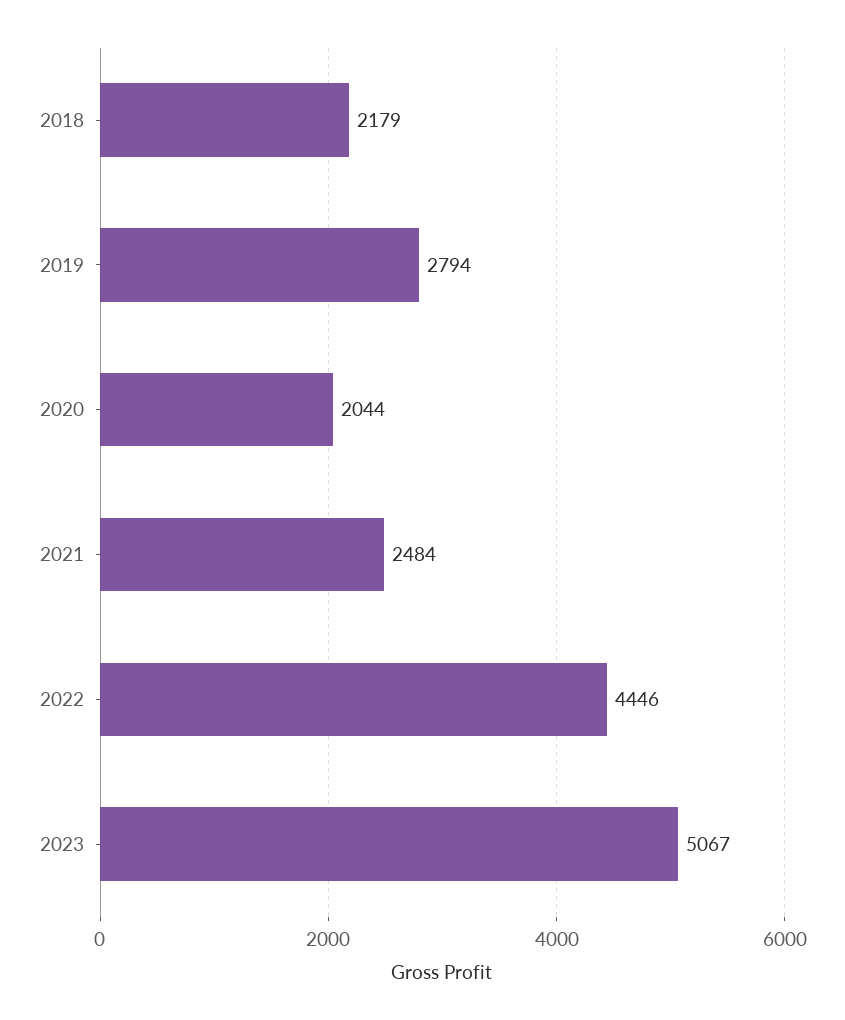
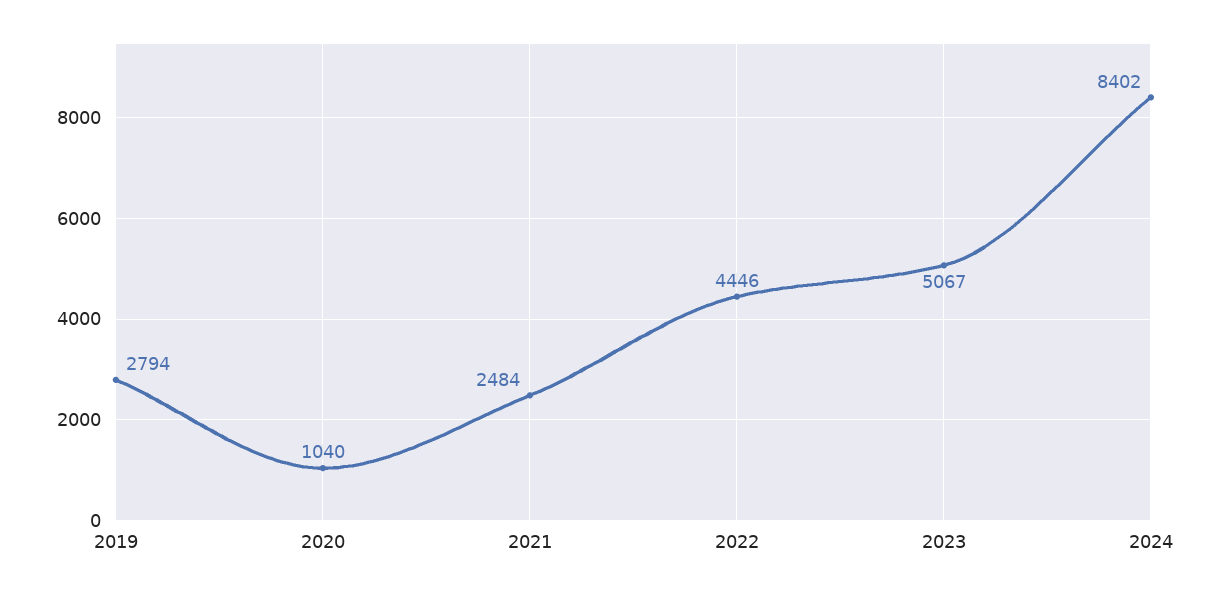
2018: 2179 -> none
2020: 2044 -> 1040
2024: none -> 8402

